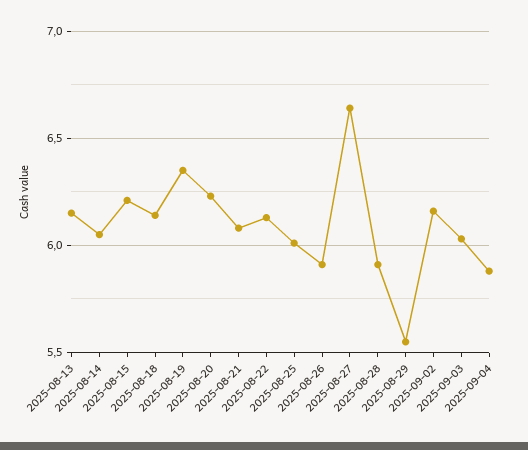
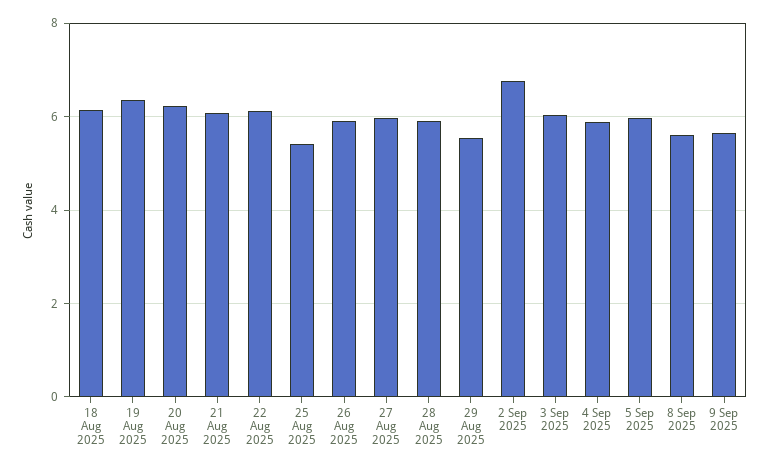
2025-08-13: 6.15 -> none
2025-08-14: 6.05 -> none
2025-08-15: 6.2 -> none
2025-08-25: 6 -> 5.4
2025-08-27: 6.65 -> 6
2025-09-02: 6.15 -> 6.8
5 Sep 2025: none -> 6
8 Sep 2025: none -> 5.6
9 Sep 2025: none -> 5.6

